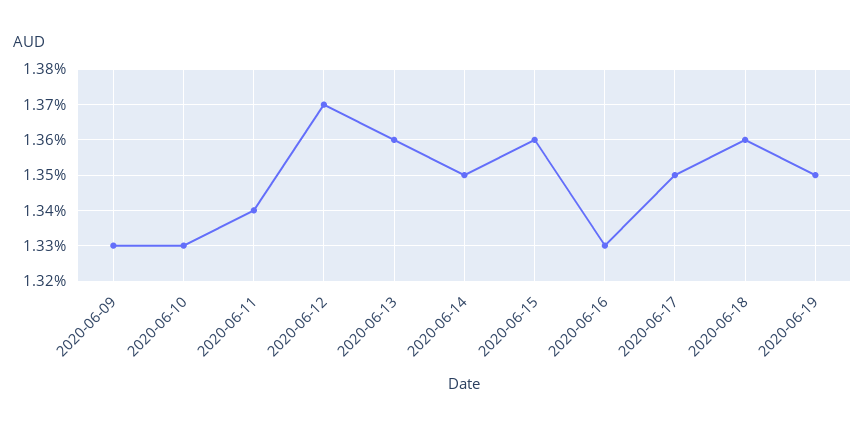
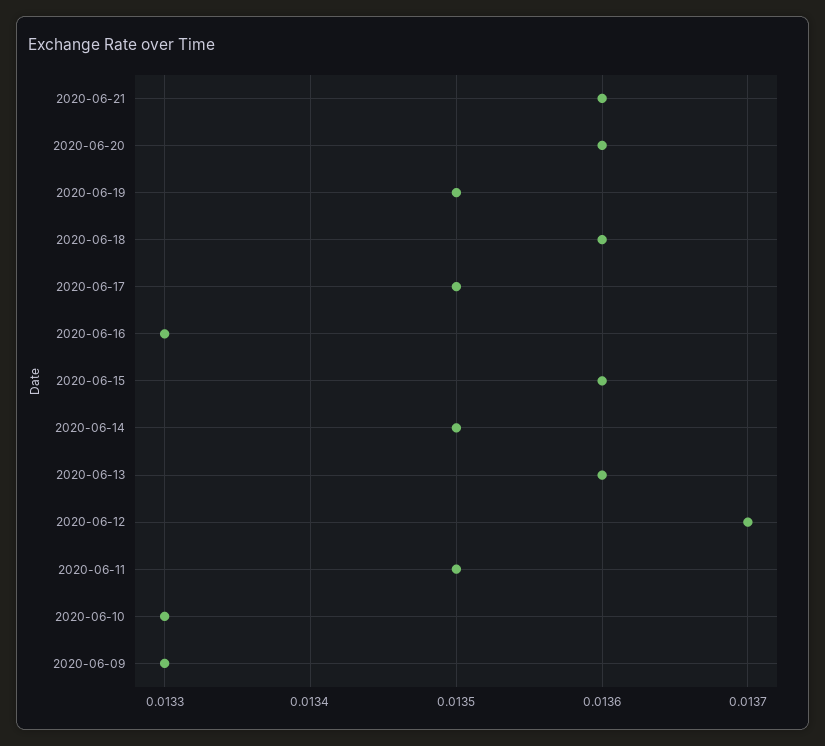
2020-06-11: 0.0134 -> 0.0135
2020-06-21: none -> 0.0136
2020-06-20: none -> 0.0136

